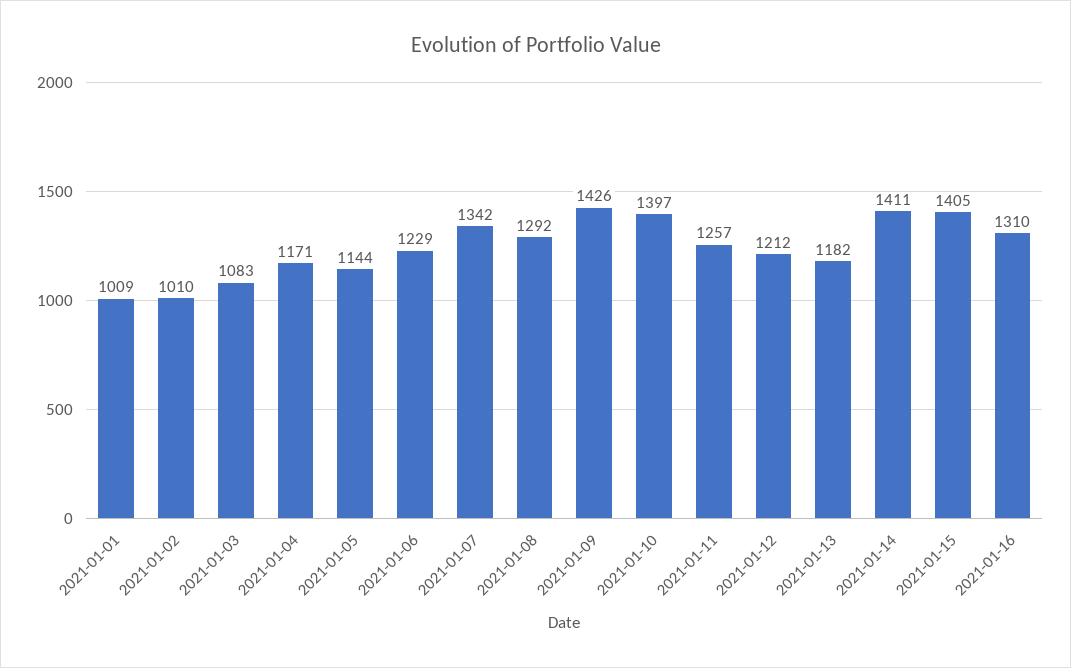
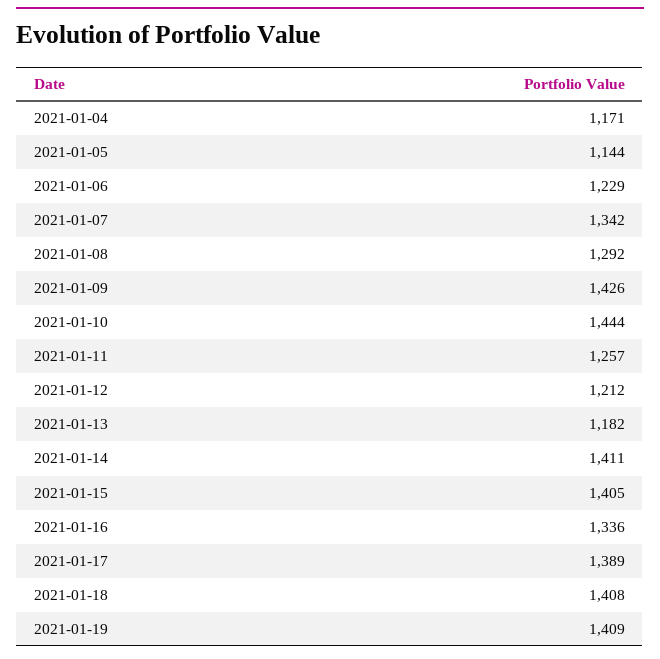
2021-01-01: 1009 -> none
2021-01-02: 1010 -> none
2021-01-03: 1083 -> none
2021-01-10: 1397 -> 1444
2021-01-16: 1310 -> 1336
2021-01-17: none -> 1389
2021-01-18: none -> 1408
2021-01-19: none -> 1409

